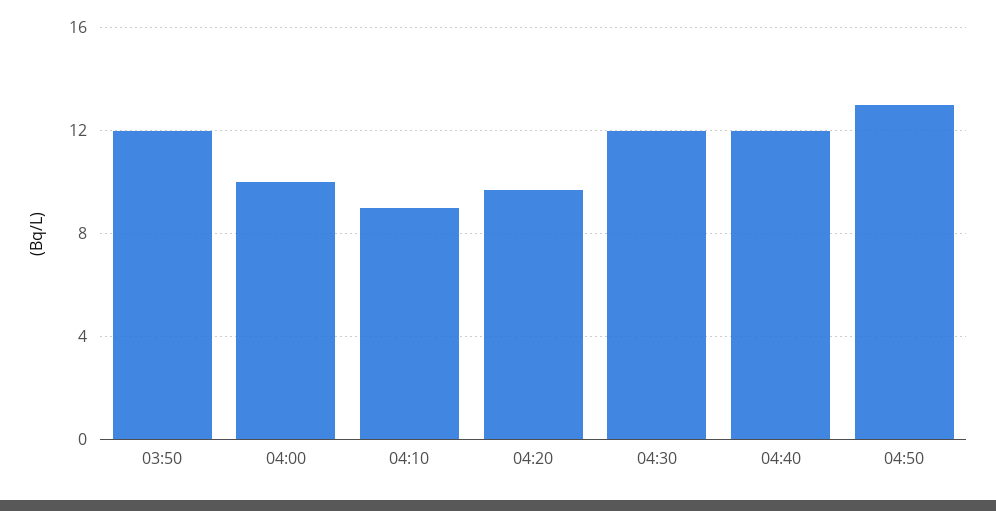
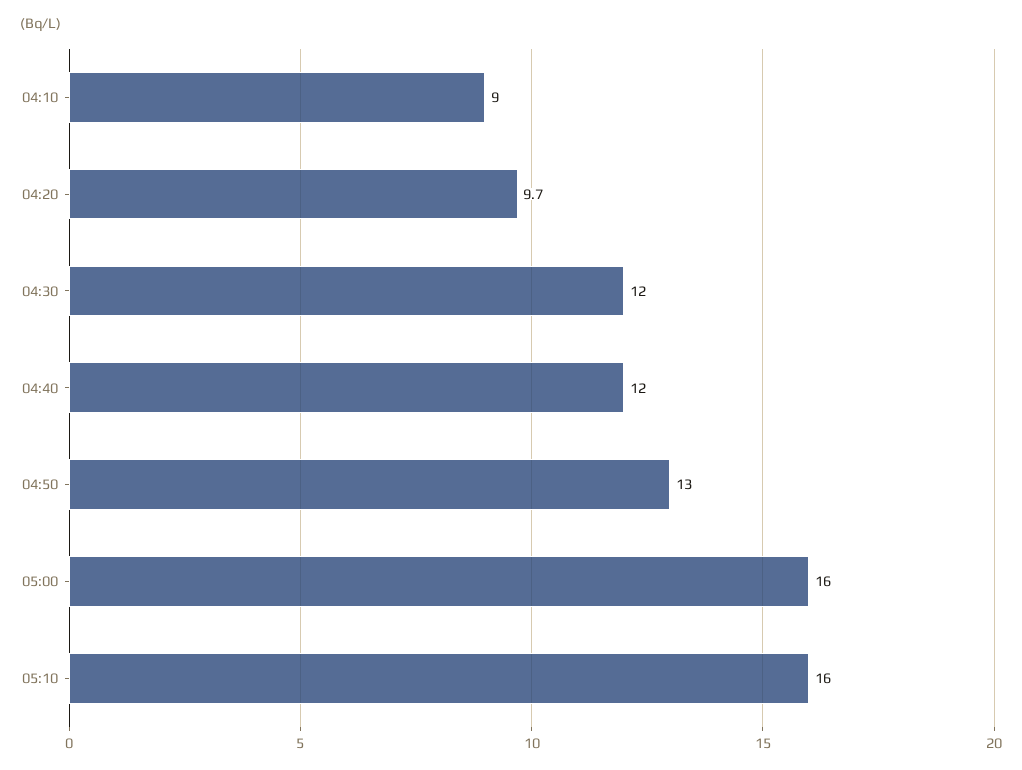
03:50: 12 -> none
04:00: 10 -> none
05:00: none -> 16
05:10: none -> 16

